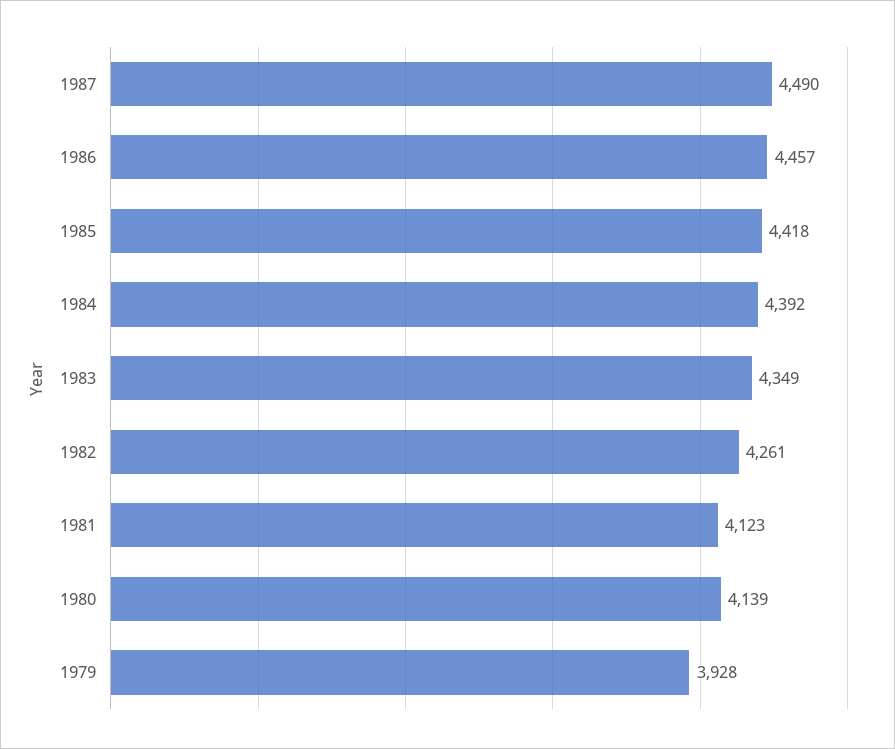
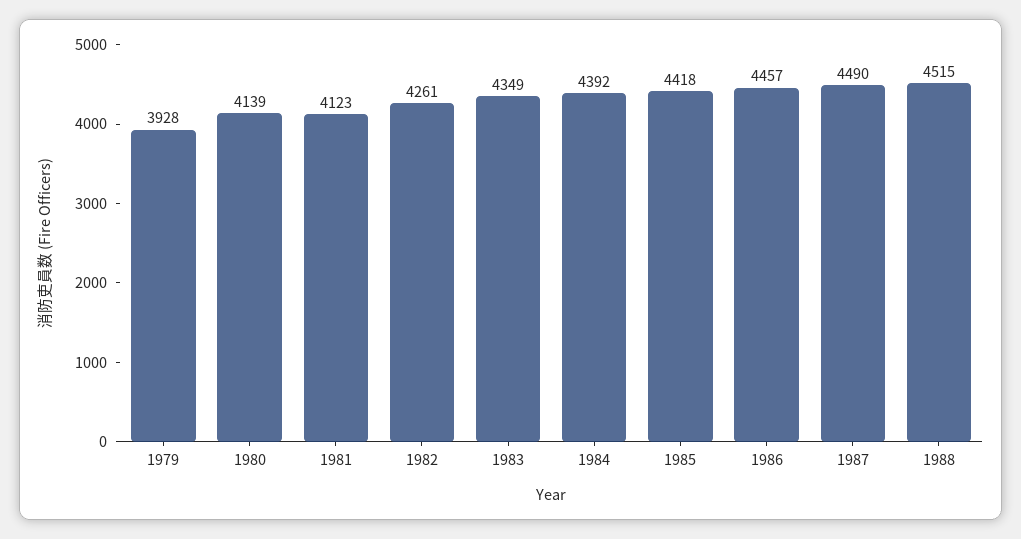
1988: none -> 4515

